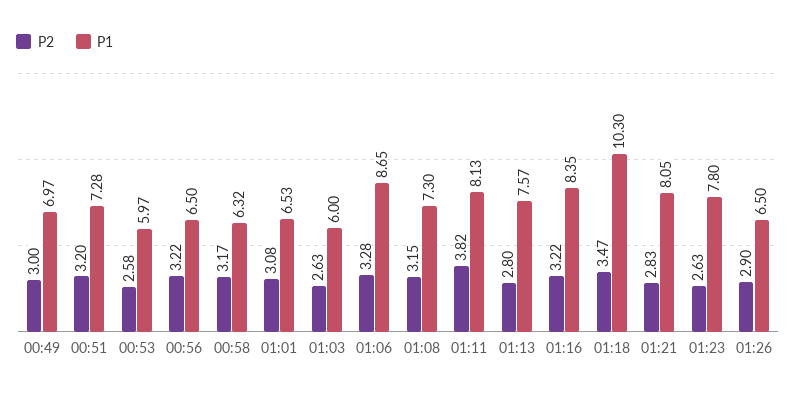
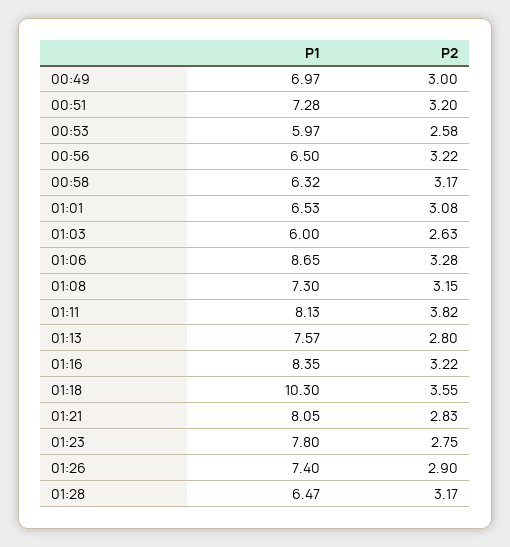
P2, 01:18: 3.47 -> 3.55
P2, 01:23: 2.63 -> 2.75
P1, 01:26: 6.5 -> 7.4
P1, 01:28: none -> 6.47
P2, 01:28: none -> 3.17

